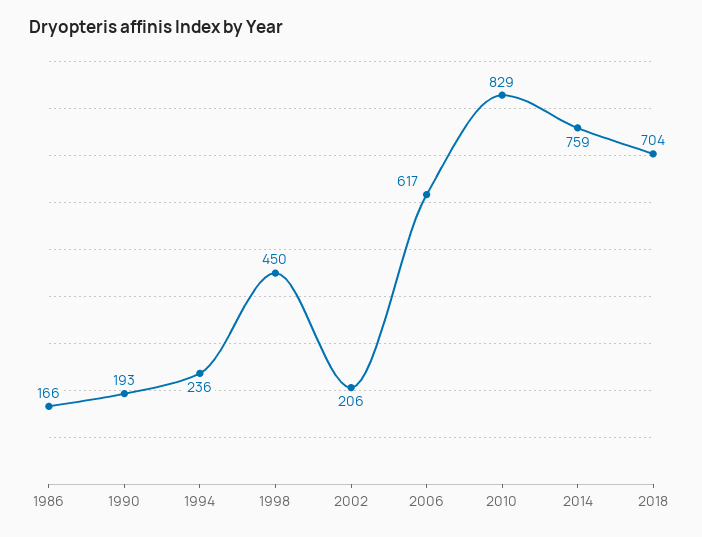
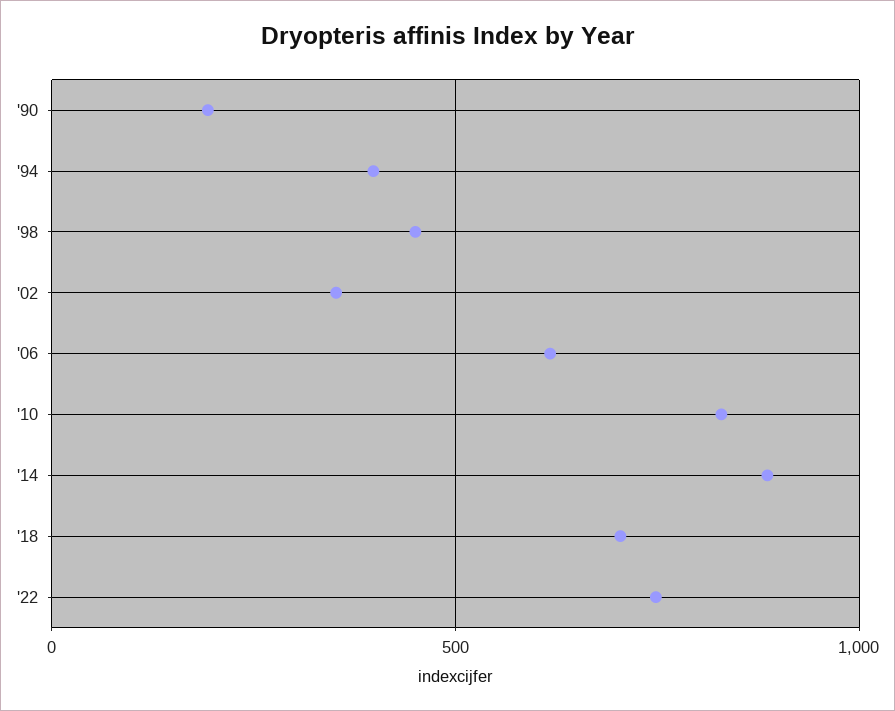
1986: 166 -> none
1994: 236 -> 400
2002: 206 -> 350
2014: 759 -> 900
'22: none -> 750

